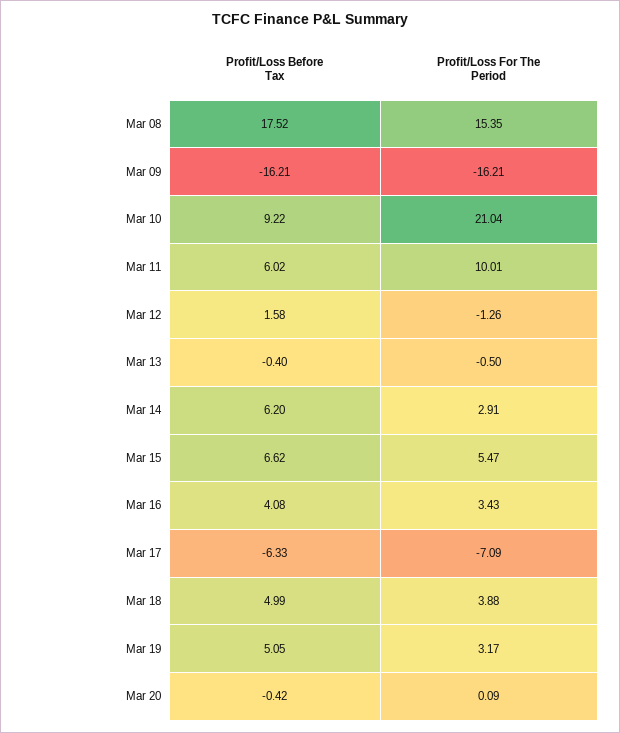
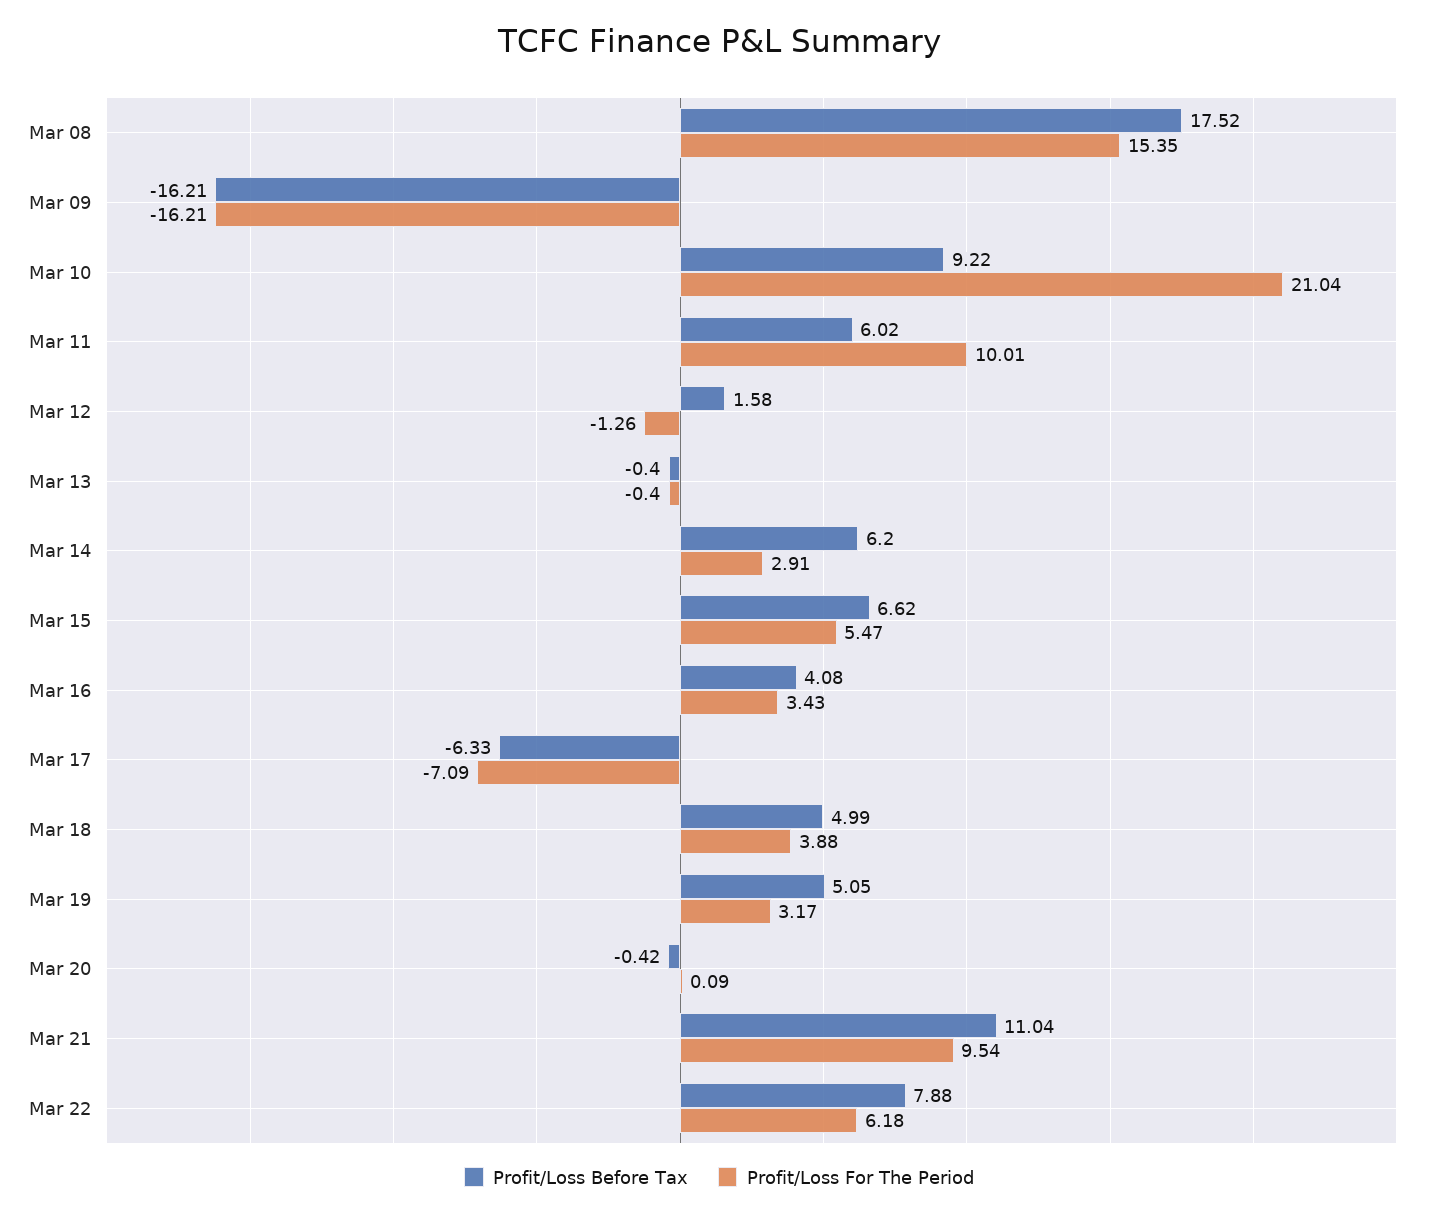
Profit/Loss For The Period, Mar 13: -0.5 -> -0.4
Profit/Loss Before Tax, Mar 21: none -> 11.04
Profit/Loss For The Period, Mar 21: none -> 9.54
Profit/Loss Before Tax, Mar 22: none -> 7.88
Profit/Loss For The Period, Mar 22: none -> 6.18

